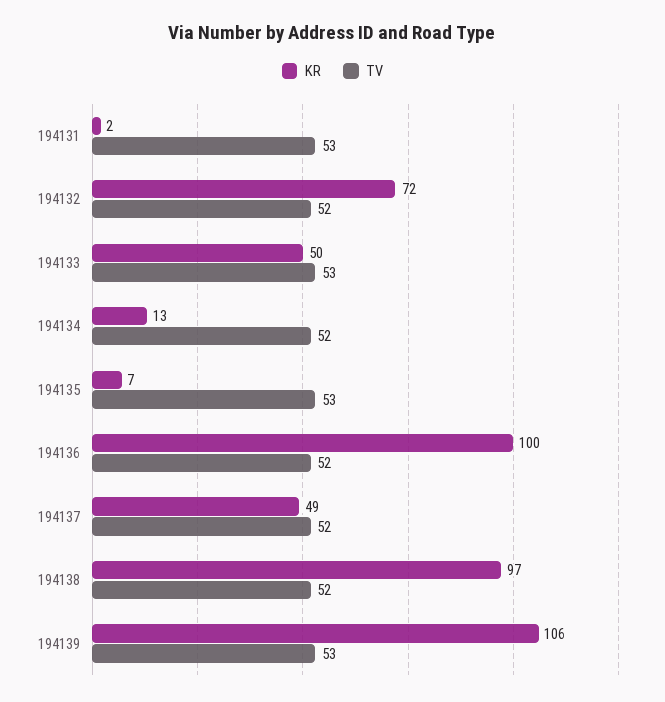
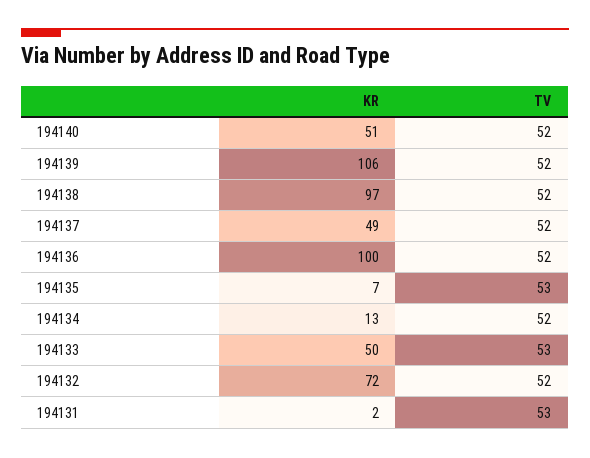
TV, 194139: 53 -> 52
KR, 194140: none -> 51
TV, 194140: none -> 52

